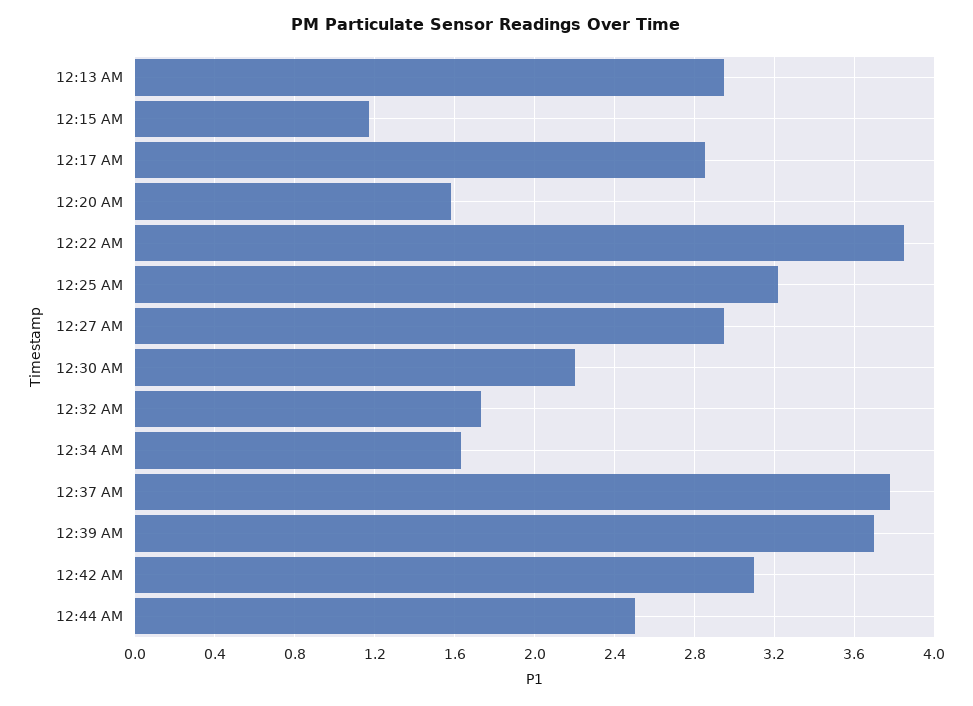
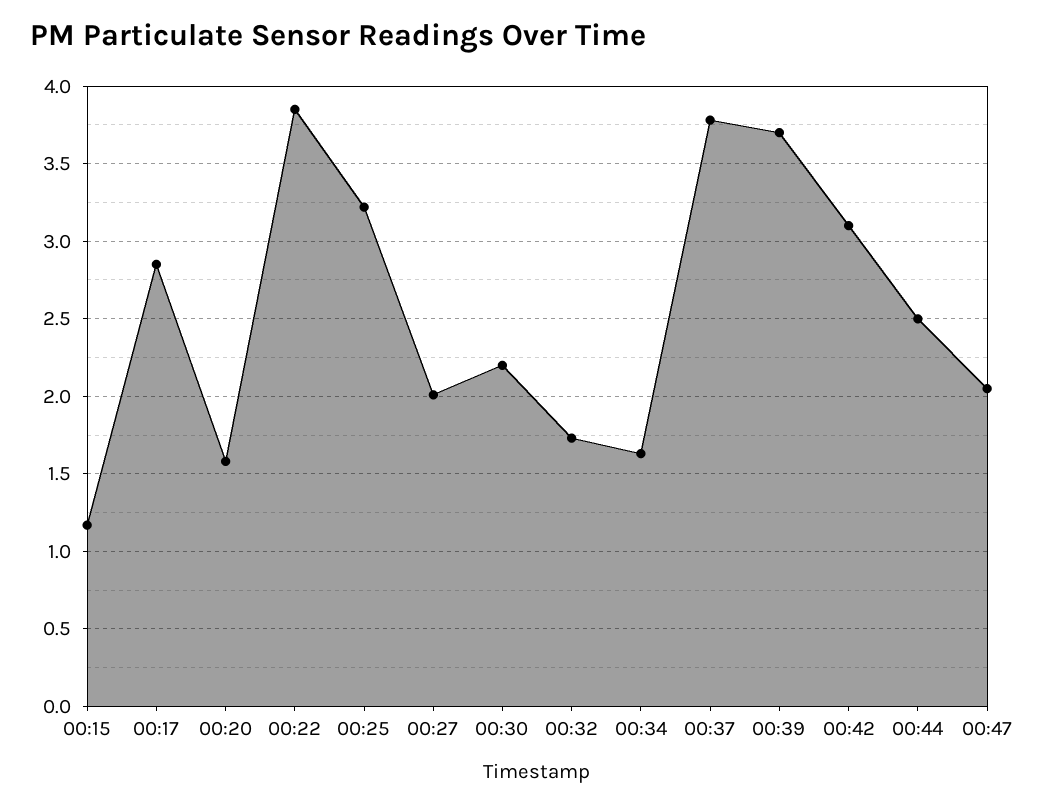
12:13 AM: 2.95 -> none
12:27 AM: 2.95 -> 2
00:47: none -> 2.05

